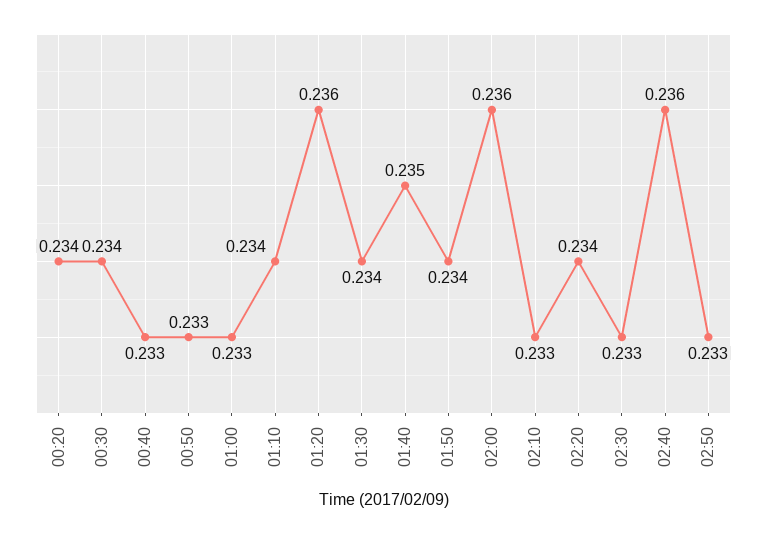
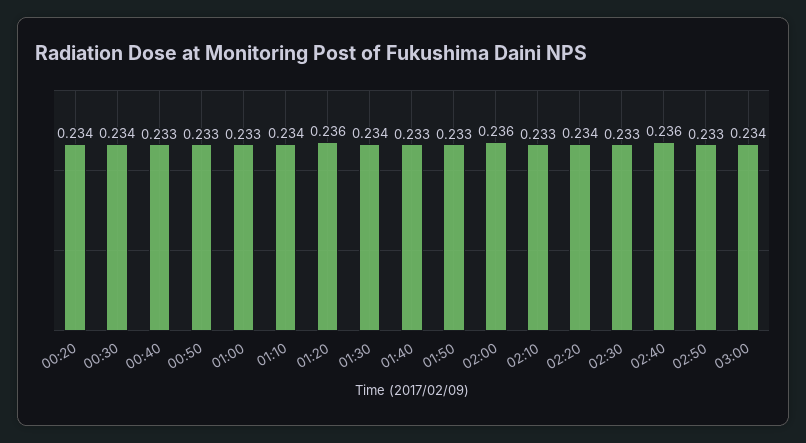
01:40: 0.235 -> 0.233
01:50: 0.234 -> 0.233
03:00: none -> 0.234

